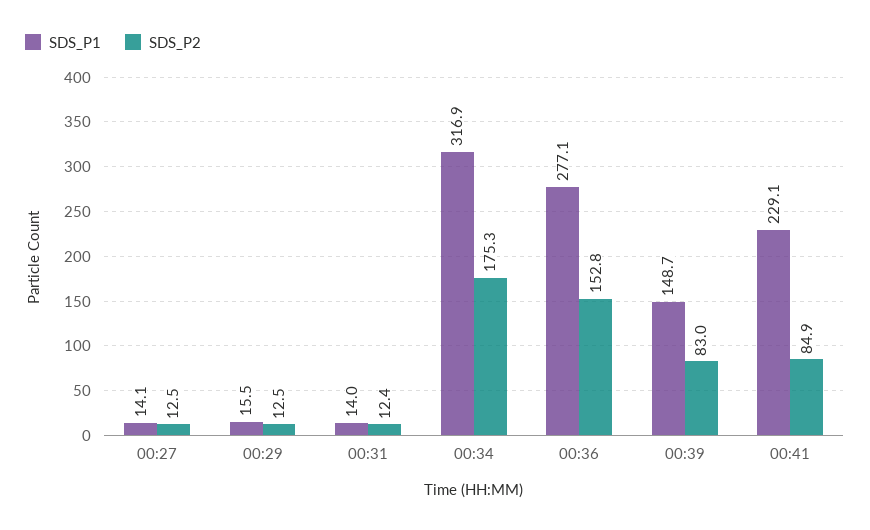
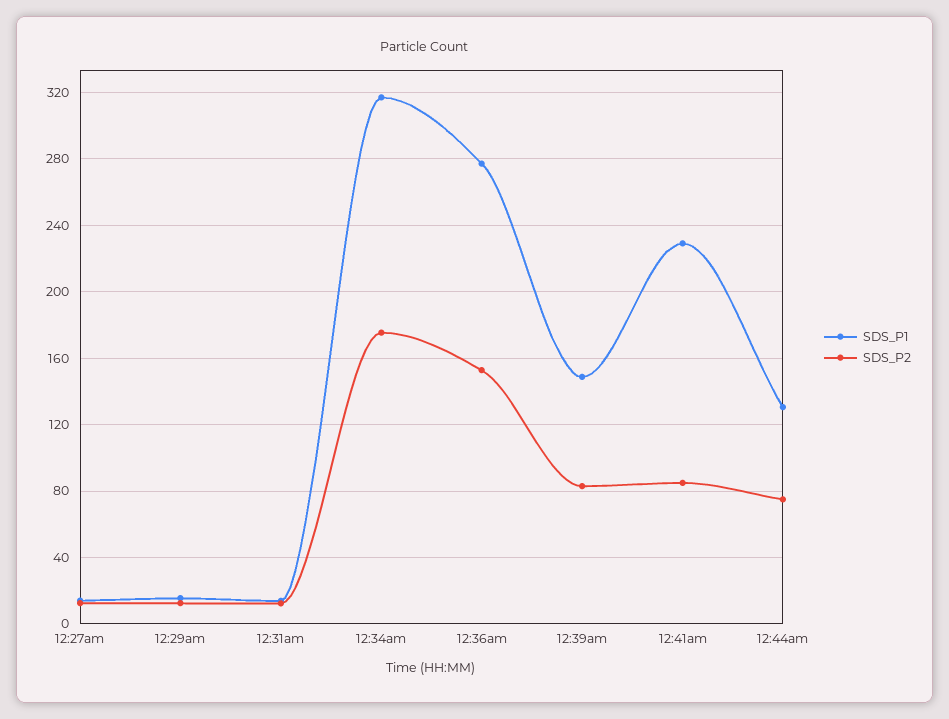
SDS_P1, 12:44am: none -> 130
SDS_P2, 12:44am: none -> 75

